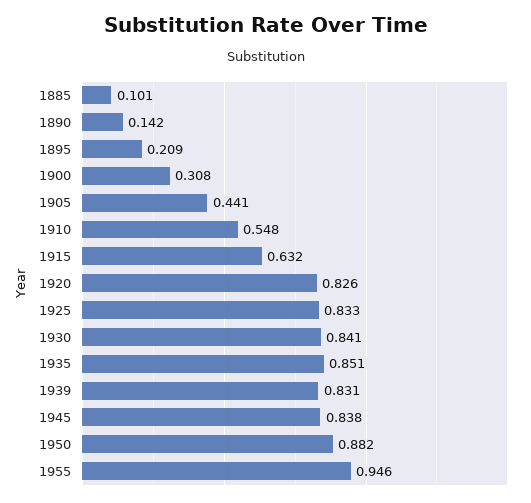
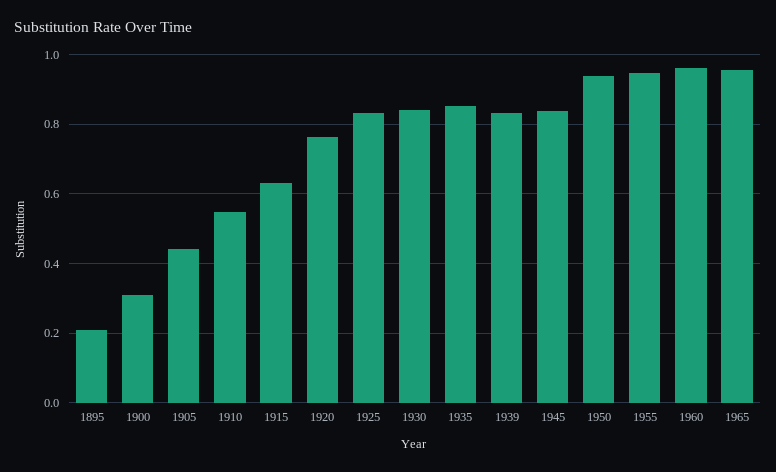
1885: 0.101 -> none
1890: 0.142 -> none
1920: 0.826 -> 0.76
1950: 0.882 -> 0.94
1960: none -> 0.96
1965: none -> 0.96

